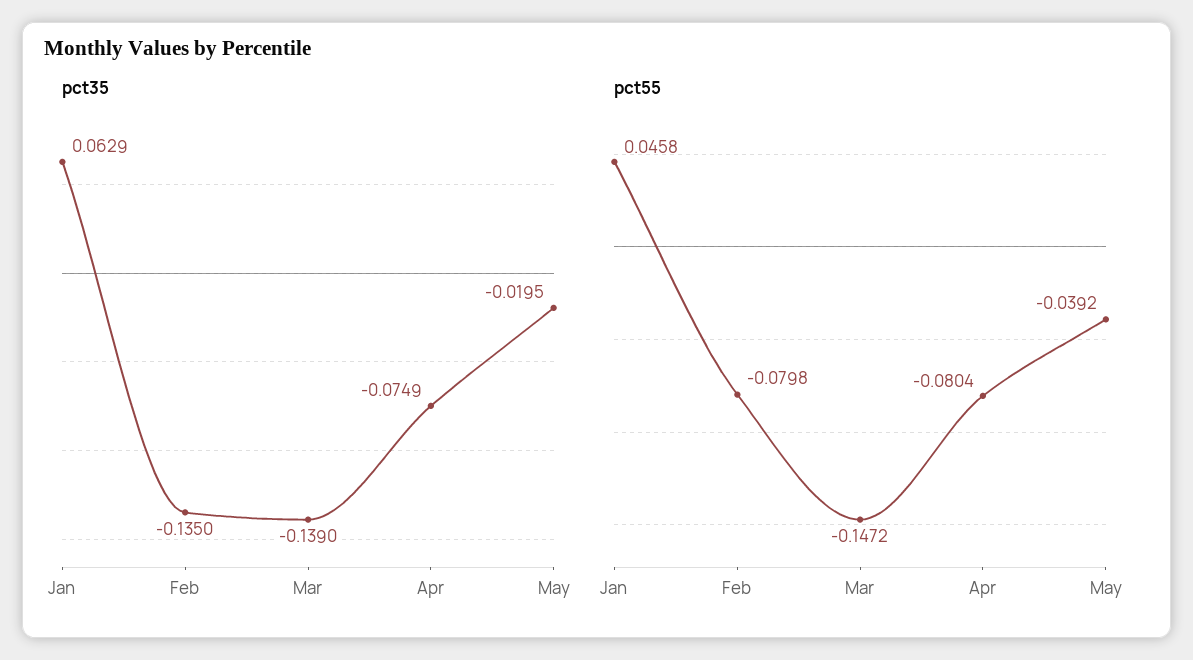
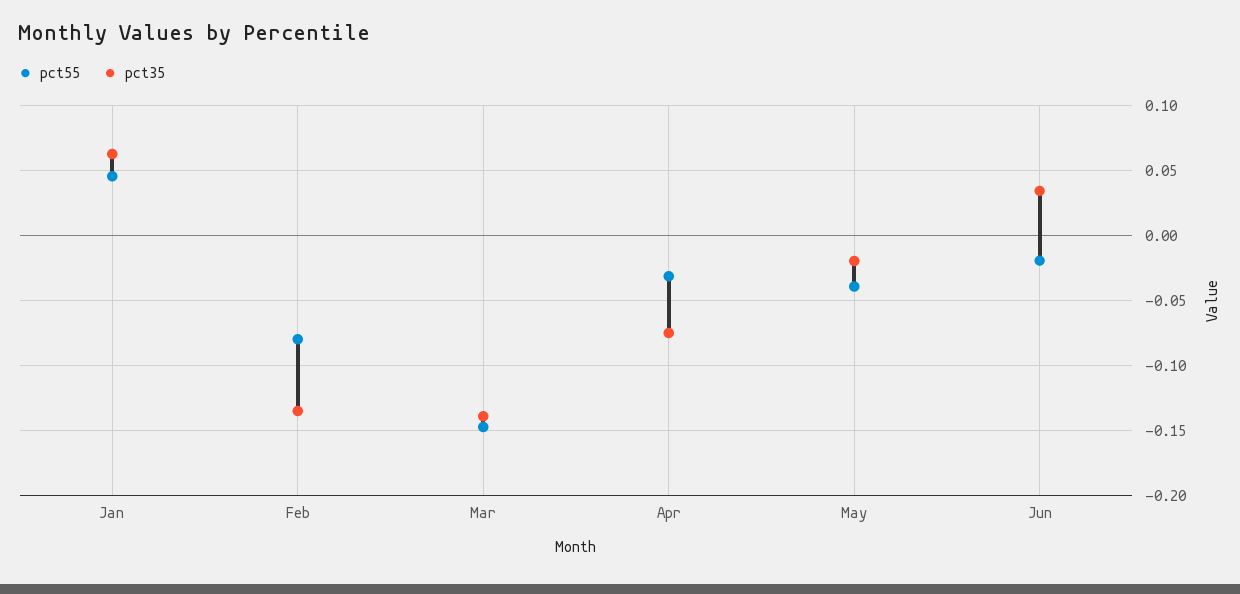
pct55, Apr: -0.0804 -> -0.03
pct55, Jun: none -> -0.02
pct35, Jun: none -> 0.035

